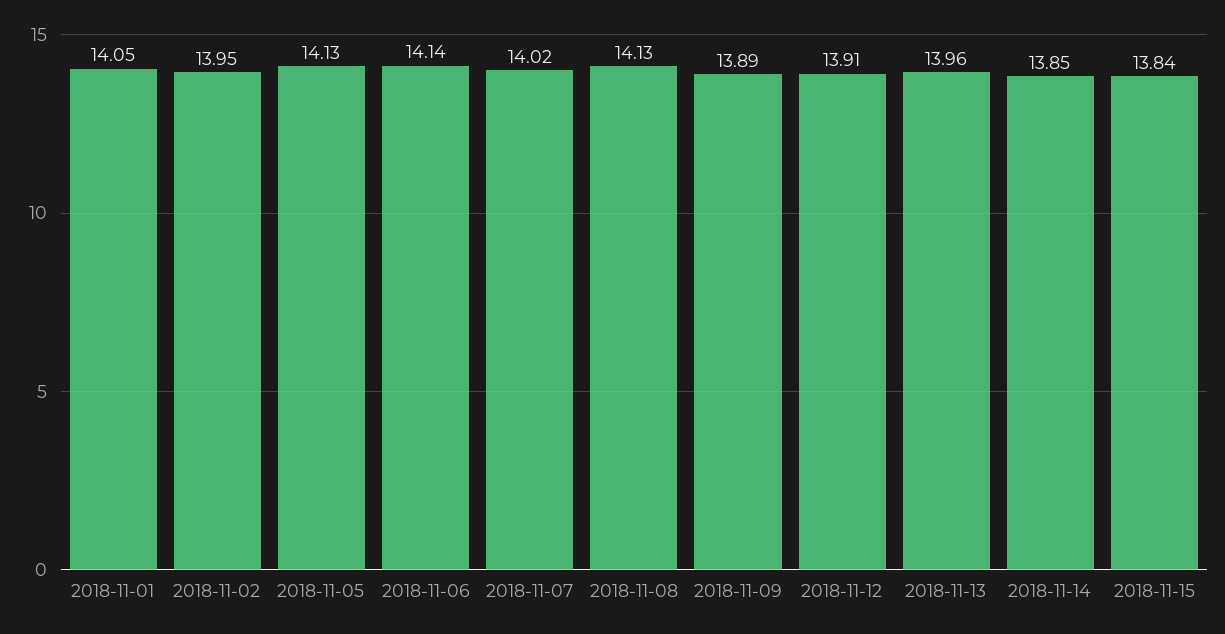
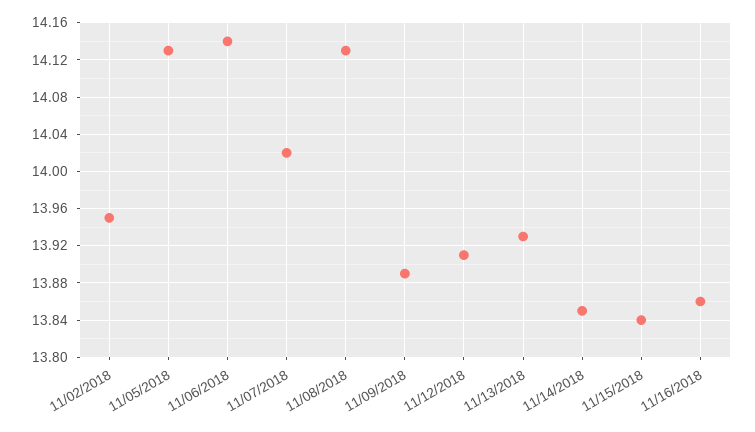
2018-11-01: 14.05 -> none
2018-11-13: 13.96 -> 13.93
11/16/2018: none -> 13.86

